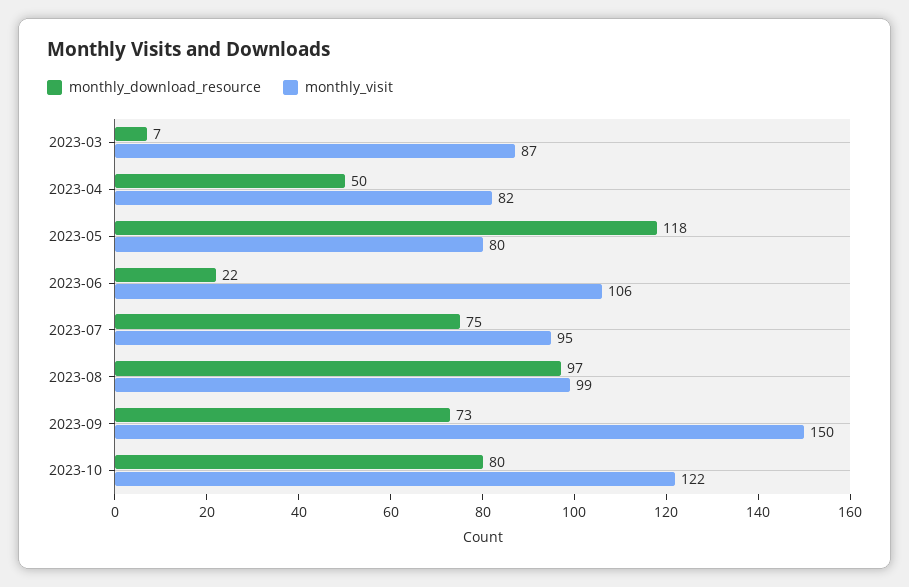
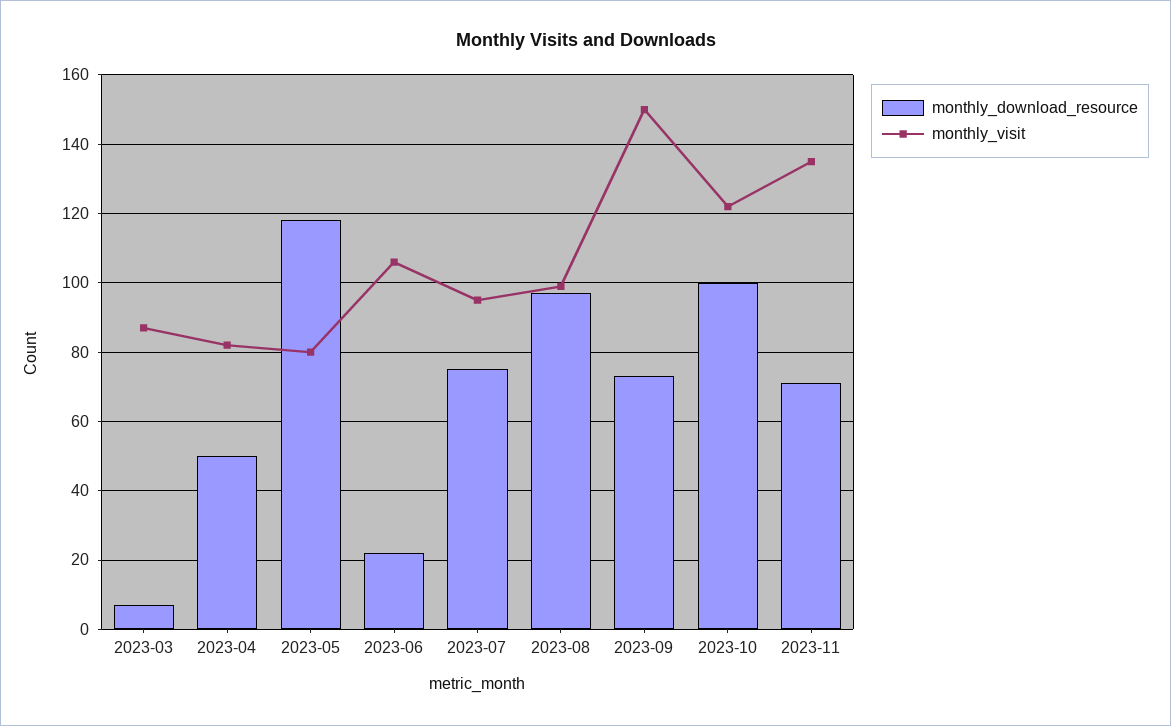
monthly_download_resource, 2023-10: 80 -> 100
monthly_download_resource, 2023-11: none -> 70
monthly_visit, 2023-11: none -> 135

